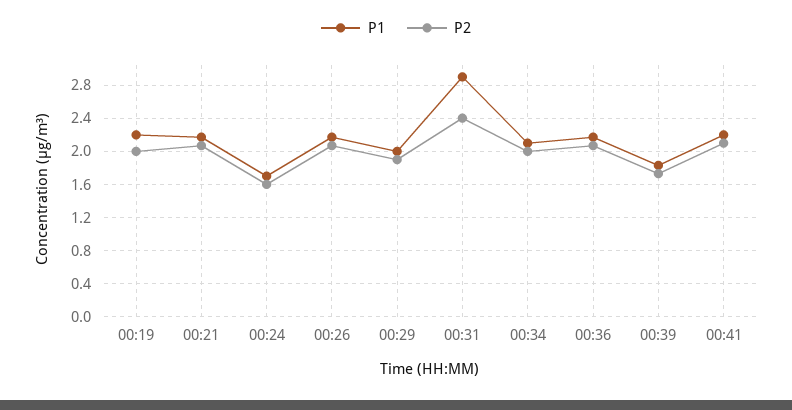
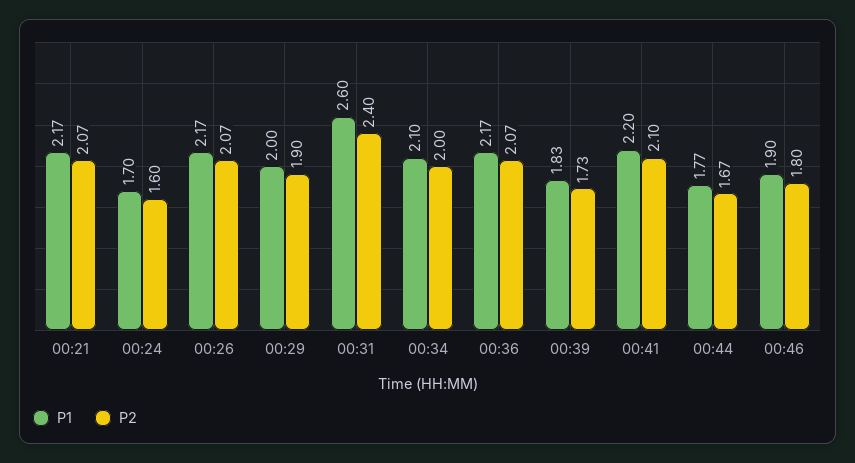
P1, 00:19: 2.2 -> none
P2, 00:19: 2 -> none
P1, 00:31: 2.9 -> 2.6
P1, 00:44: none -> 1.77
P2, 00:44: none -> 1.67
P1, 00:46: none -> 1.9
P2, 00:46: none -> 1.8

